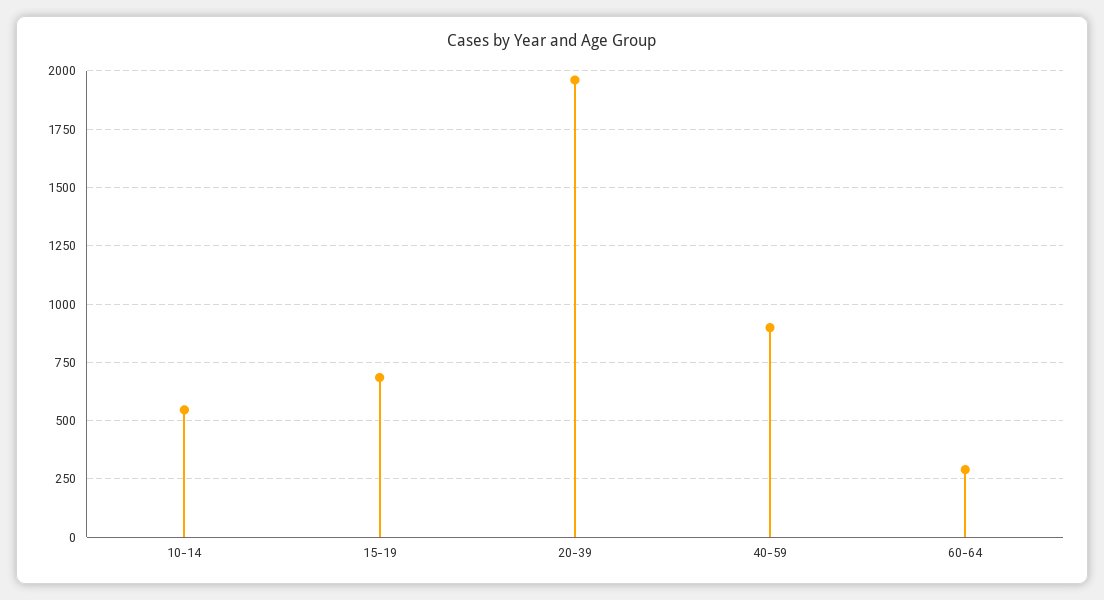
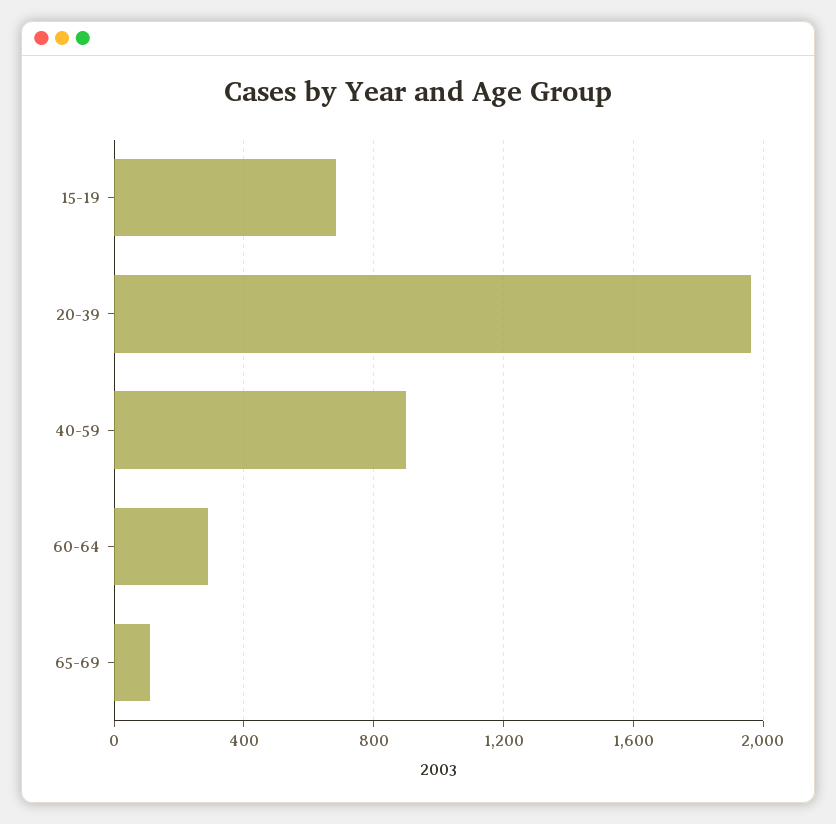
10-14: 550 -> none
65-69: none -> 100

